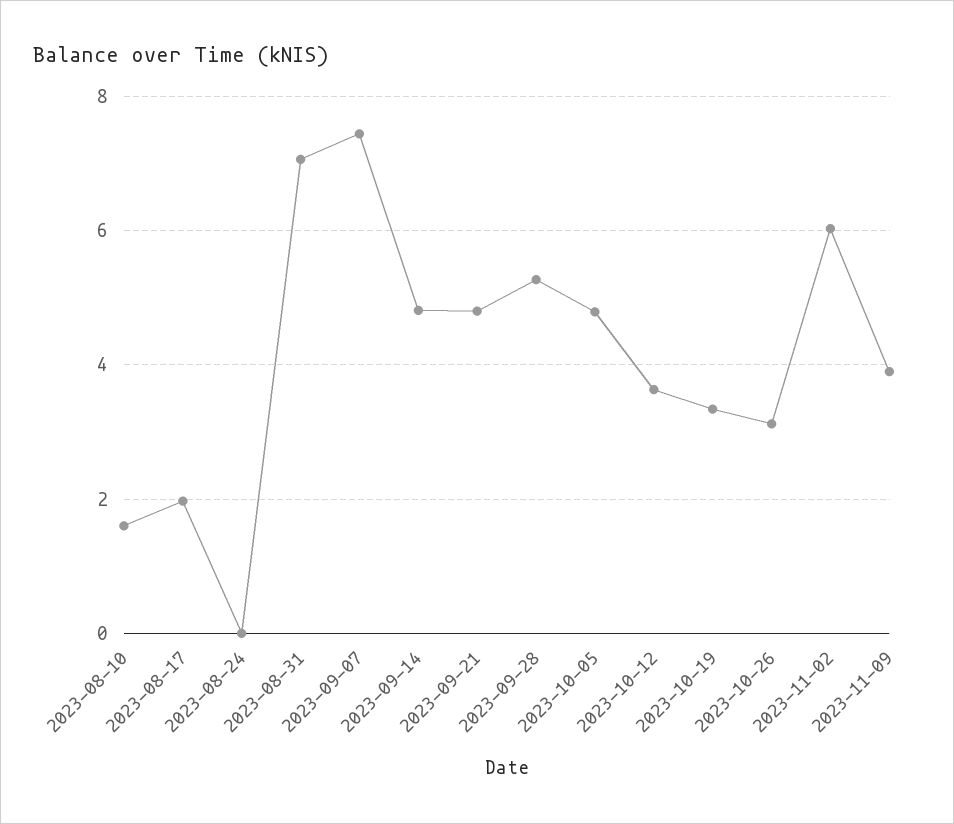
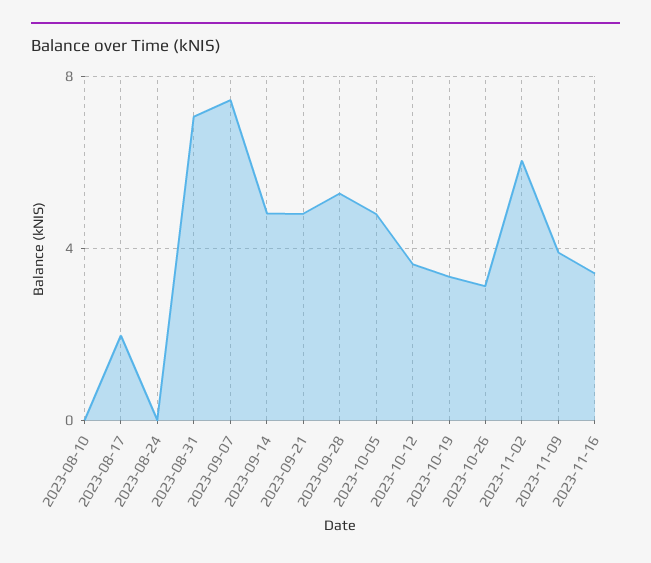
2023-08-10: 1.6 -> 0
2023-11-16: none -> 3.5

